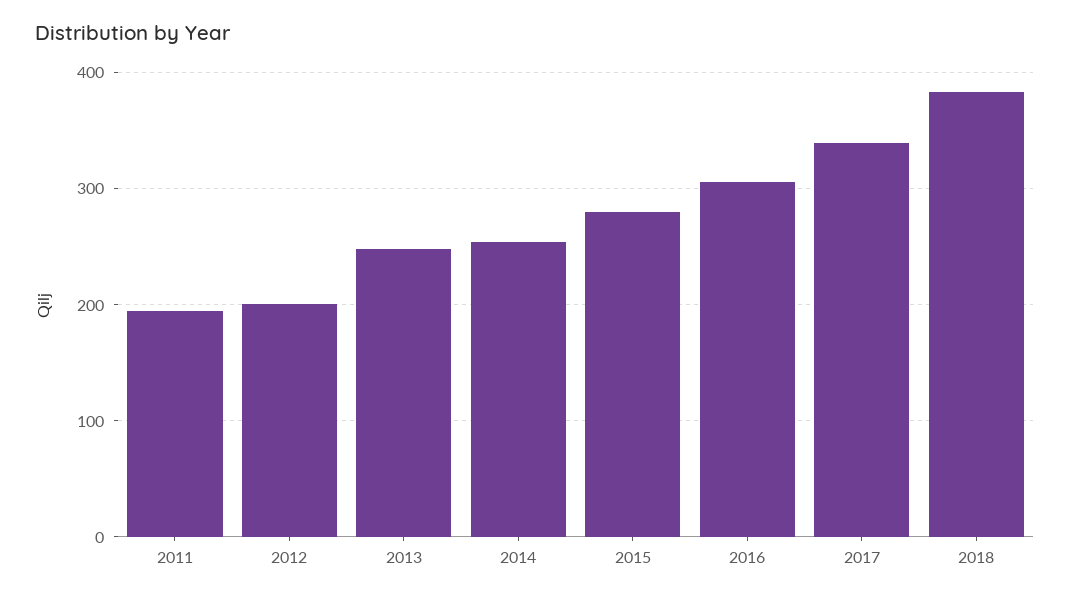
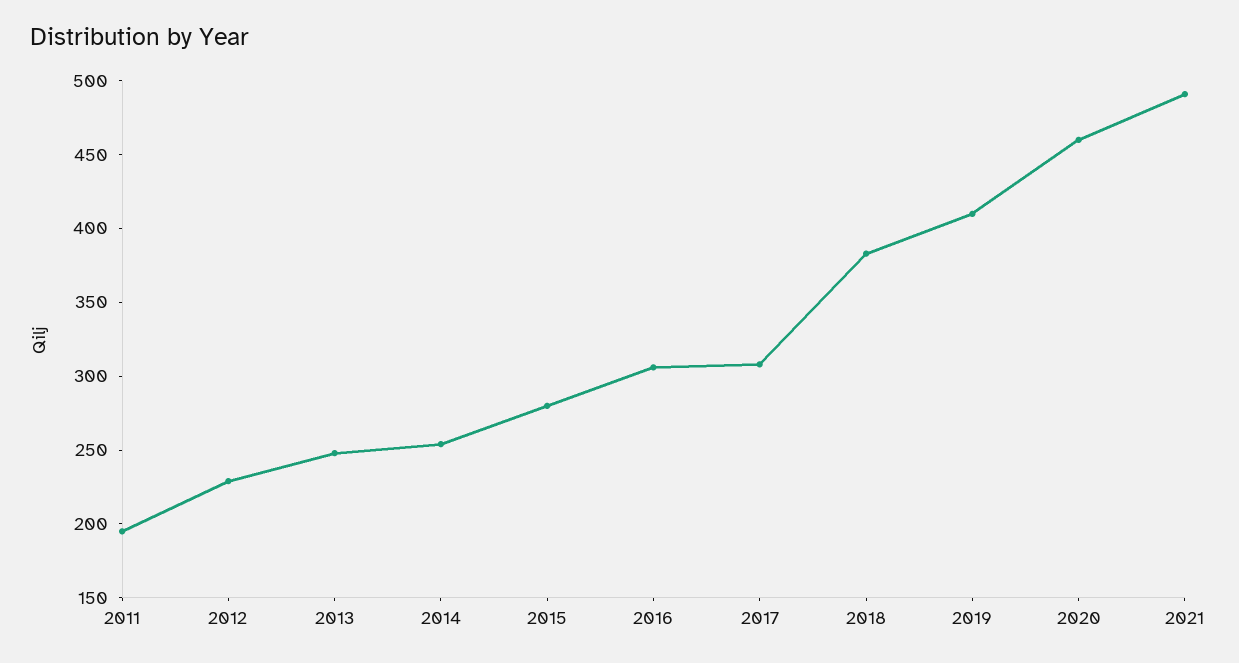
2012: 200 -> 230
2017: 340 -> 310
2019: none -> 410
2020: none -> 460
2021: none -> 490

